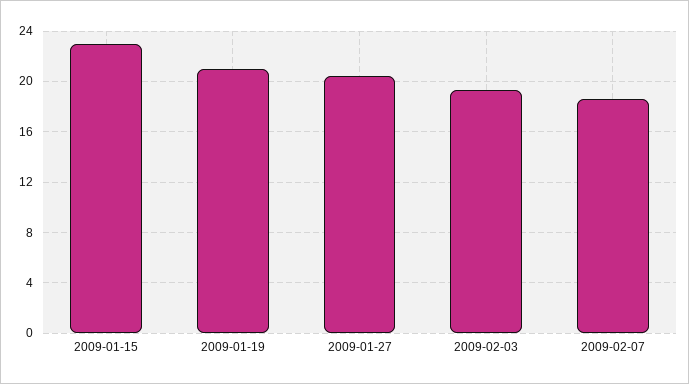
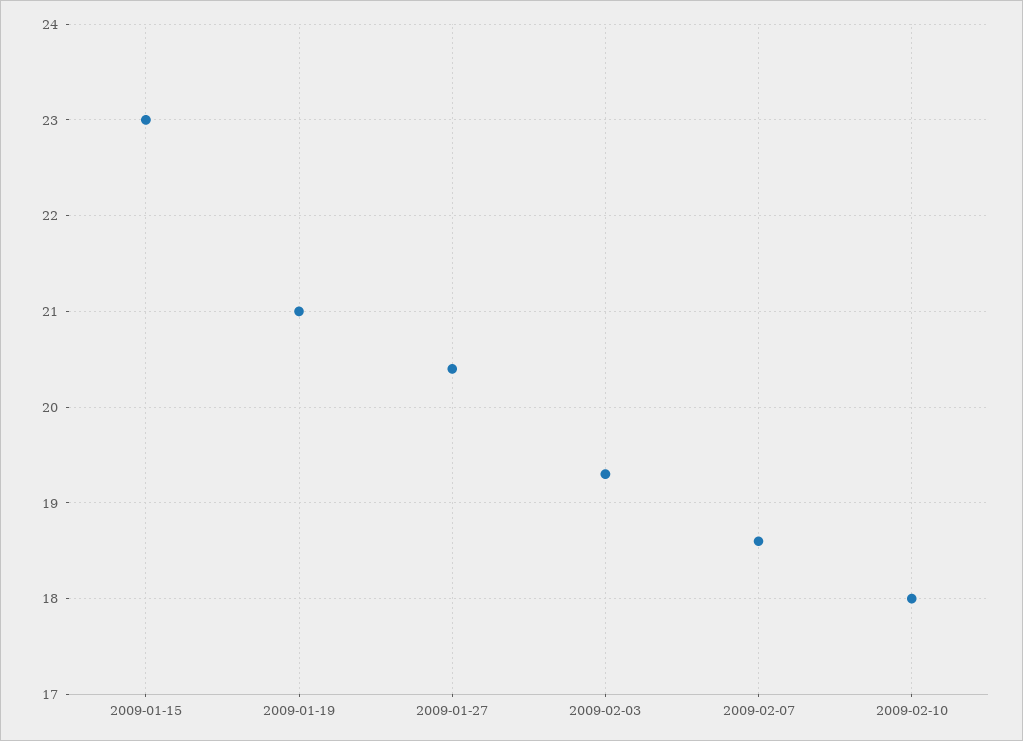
2009-02-10: none -> 18

